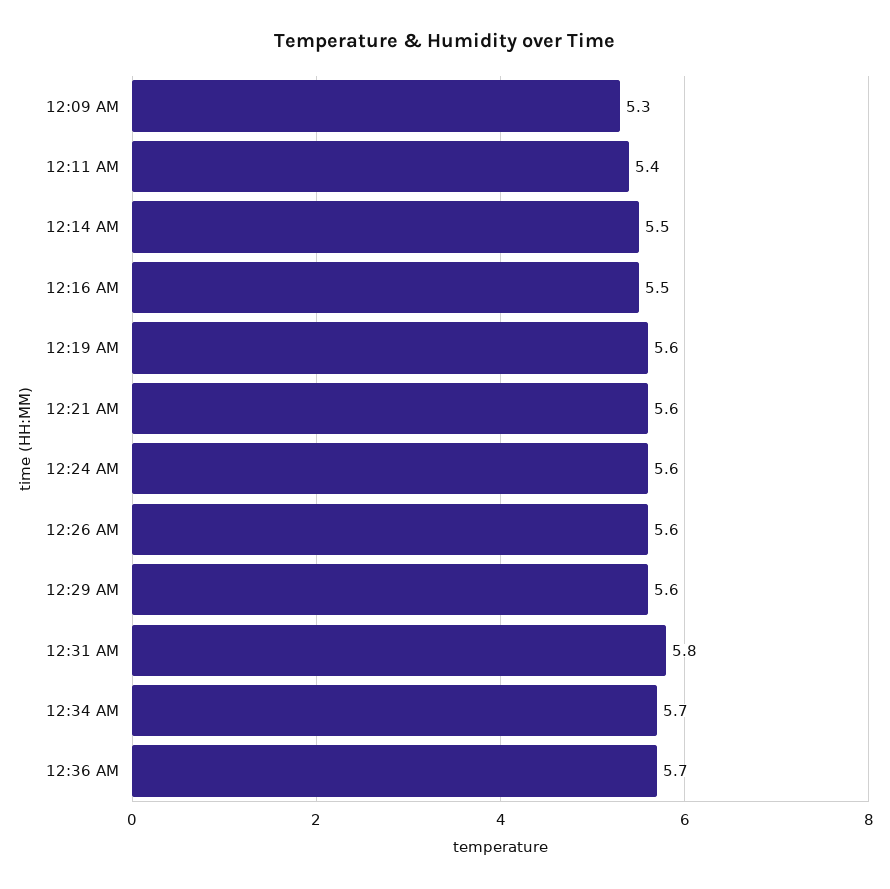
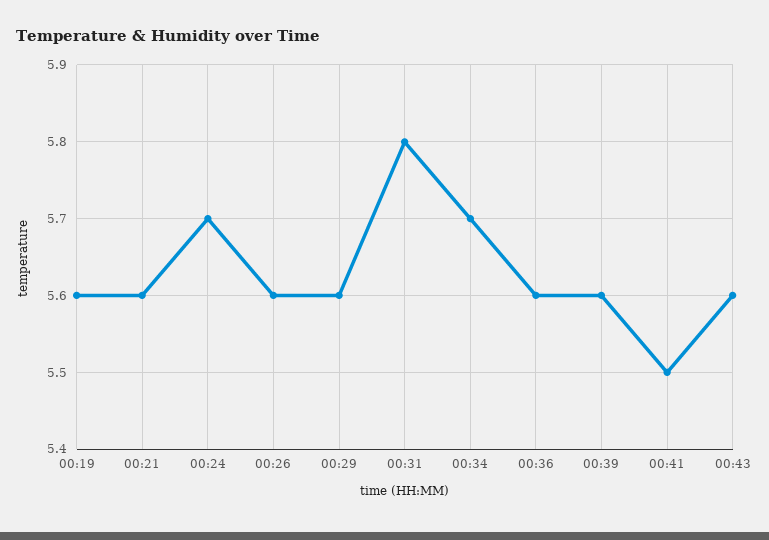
12:09 AM: 5.3 -> none
12:11 AM: 5.4 -> none
12:14 AM: 5.5 -> none
12:16 AM: 5.5 -> none
12:24 AM: 5.6 -> 5.7
12:36 AM: 5.7 -> 5.6
00:39: none -> 5.6
00:41: none -> 5.5
00:43: none -> 5.6

